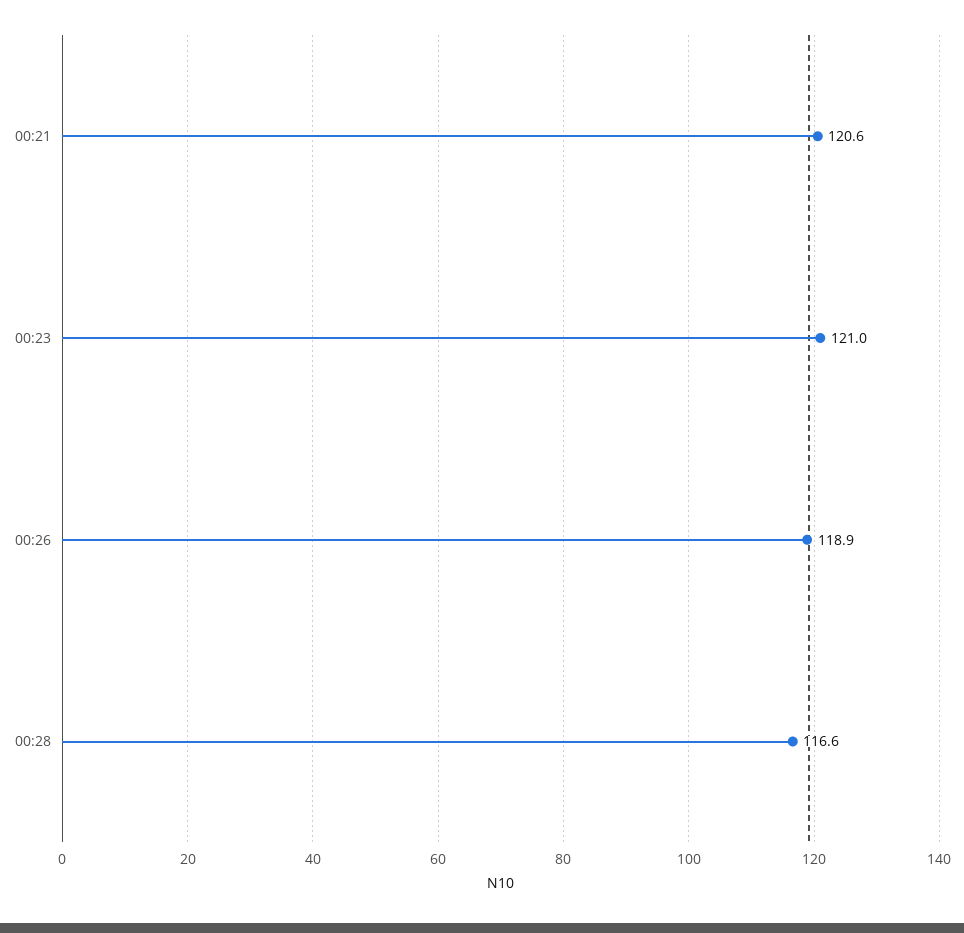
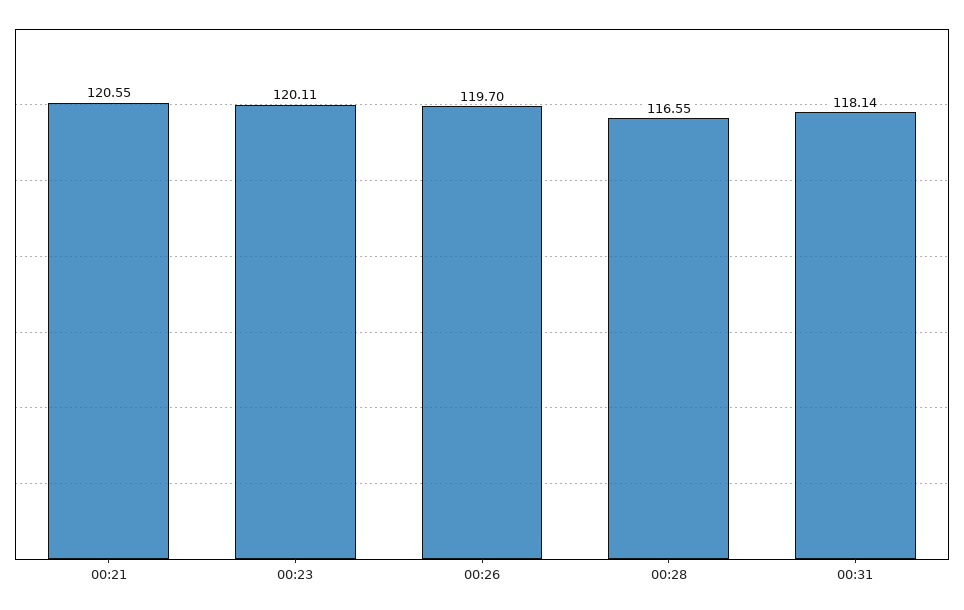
00:23: 121 -> 120.11
00:26: 118.9 -> 119.7
00:31: none -> 118.14

